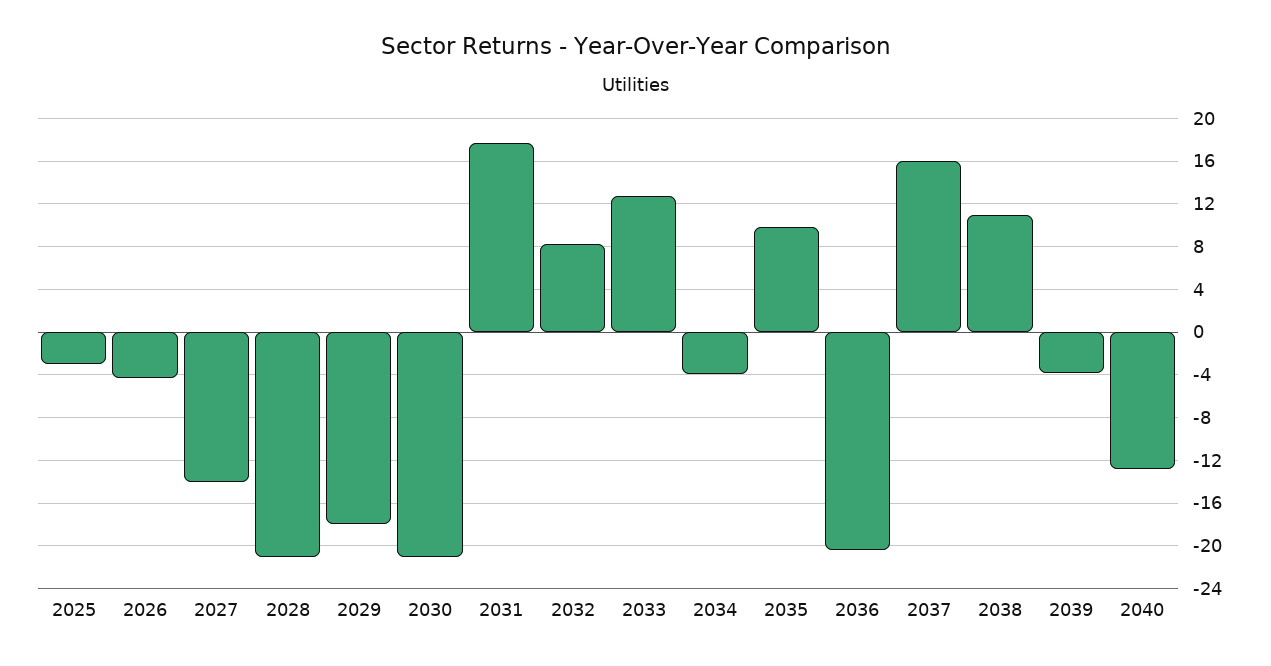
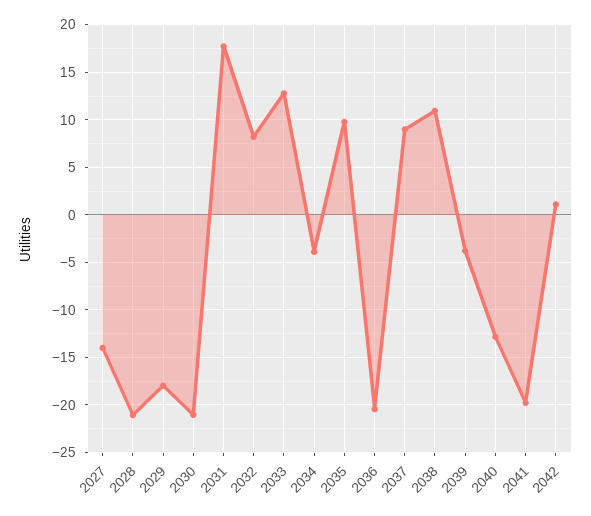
2025: -3 -> none
2026: -4 -> none
2037: 16 -> 9
2041: none -> -20
2042: none -> 1

